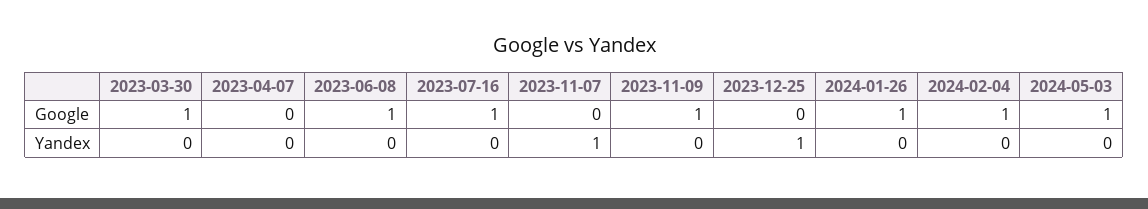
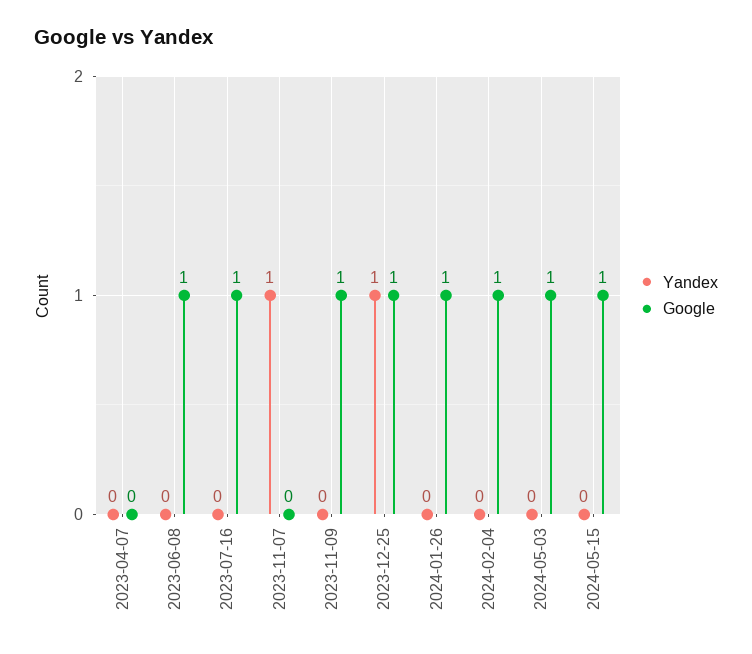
Google, 2023-03-30: 1 -> none
Google, 2023-12-25: 0 -> 1
Yandex, 2023-03-30: 0 -> none
Yandex, 2024-05-15: none -> 0
Google, 2024-05-15: none -> 1

